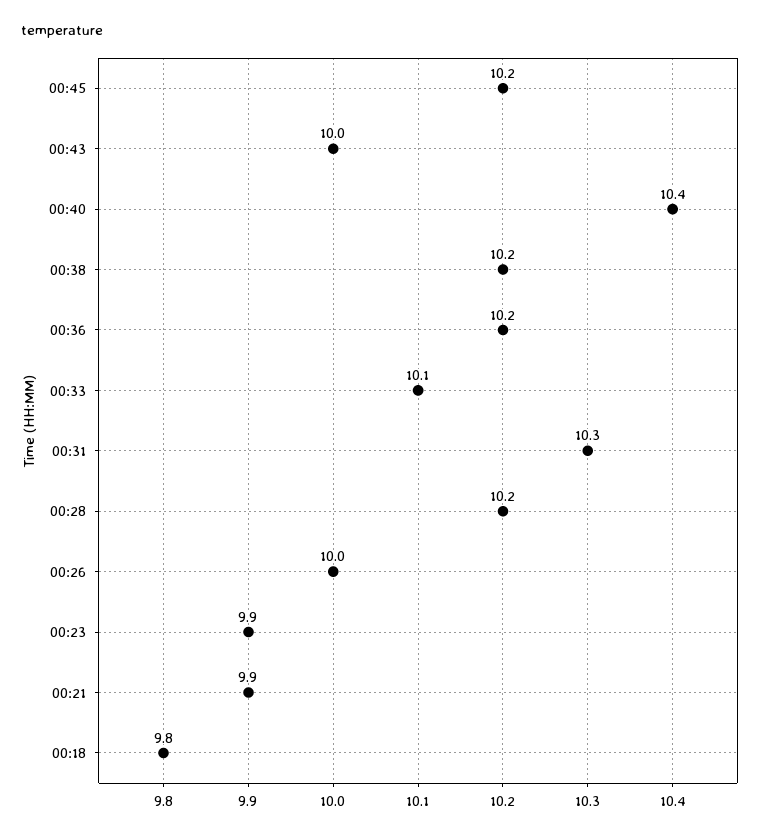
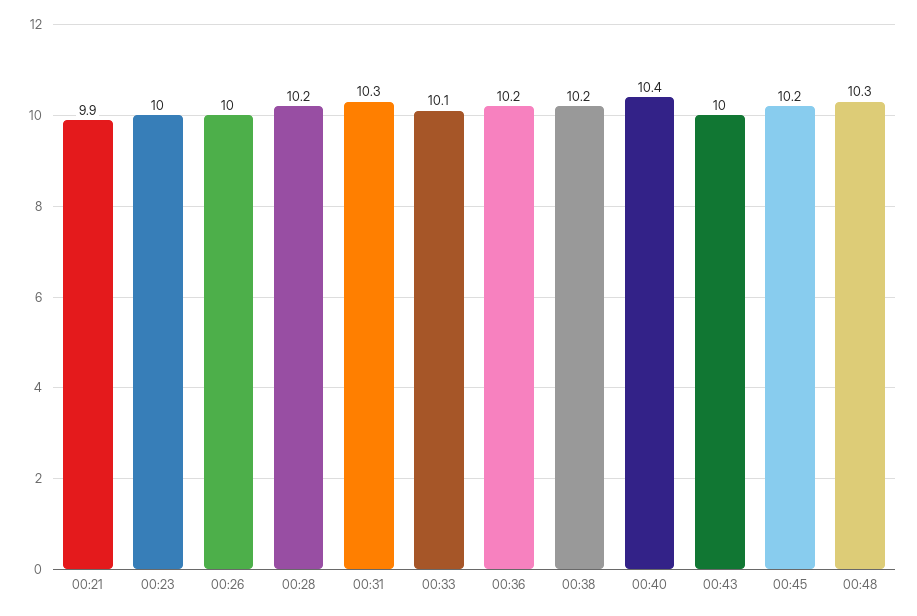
00:23: 9.9 -> 10
00:18: 9.8 -> none
00:48: none -> 10.3

